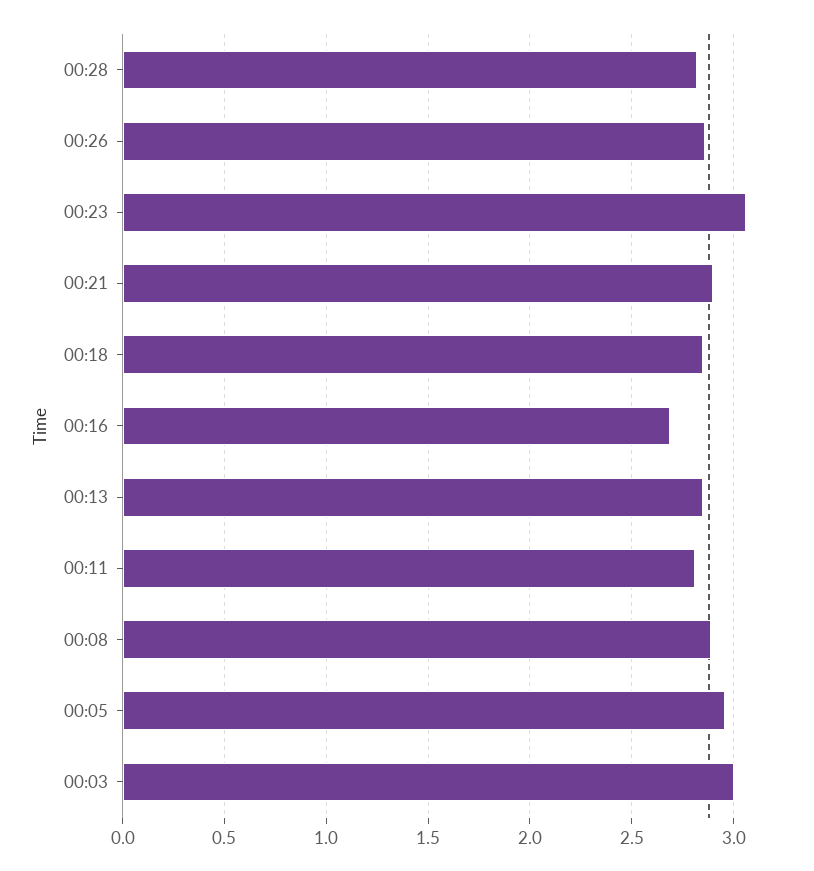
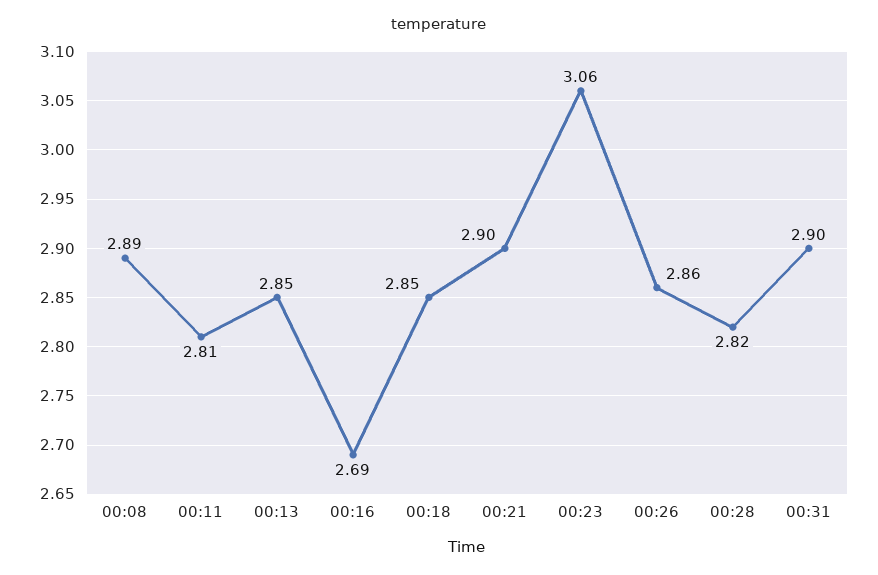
00:05: 2.95 -> none
00:03: 3 -> none
00:31: none -> 2.9

